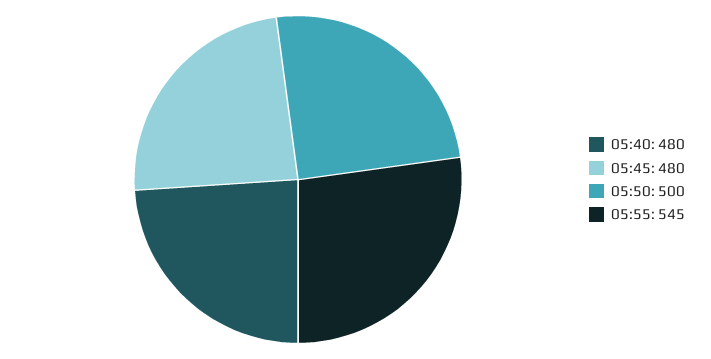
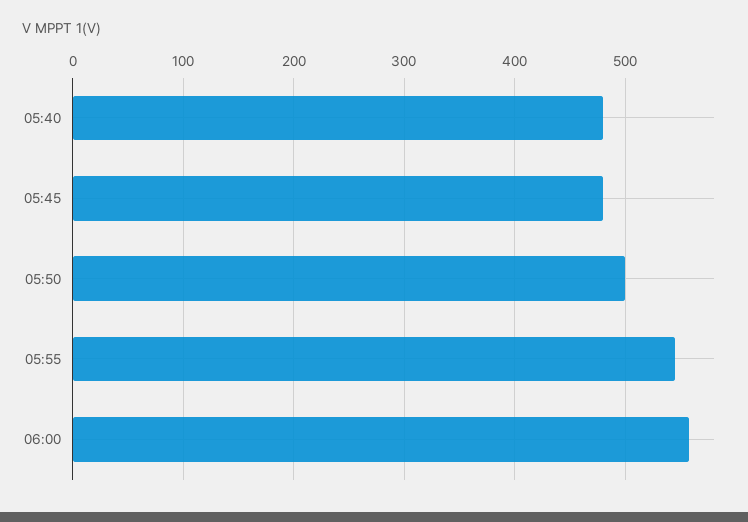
06:00: none -> 560

